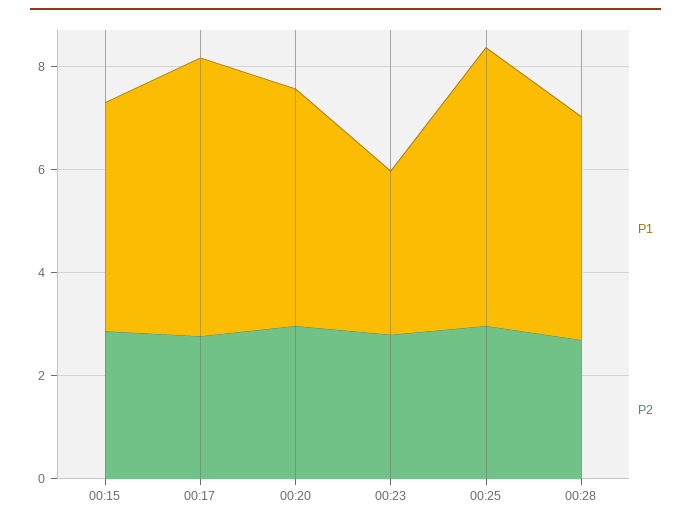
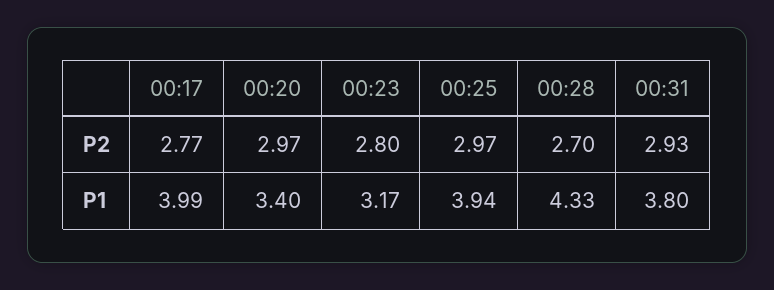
P1, 00:15: 4.5 -> none
P2, 00:15: 3 -> none
P1, 00:17: 5.5 -> 3.99
P1, 00:20: 4.5 -> 3.4
P1, 00:25: 5.5 -> 3.94
P2, 00:31: none -> 2.93
P1, 00:31: none -> 3.8

